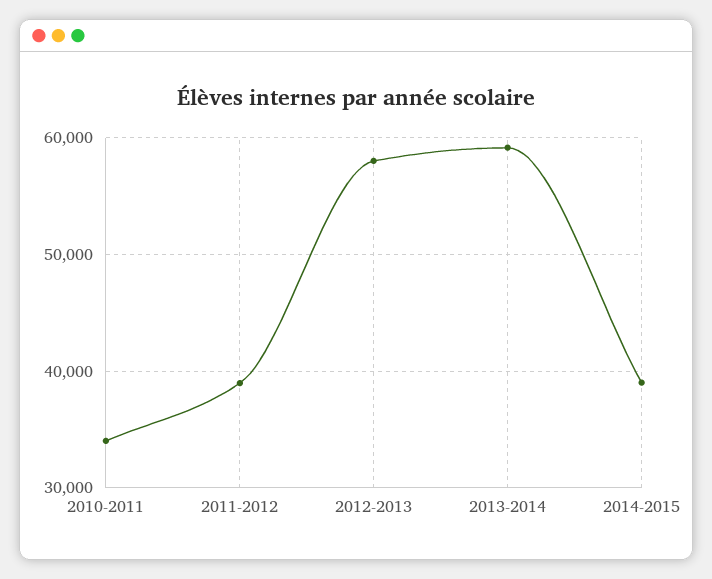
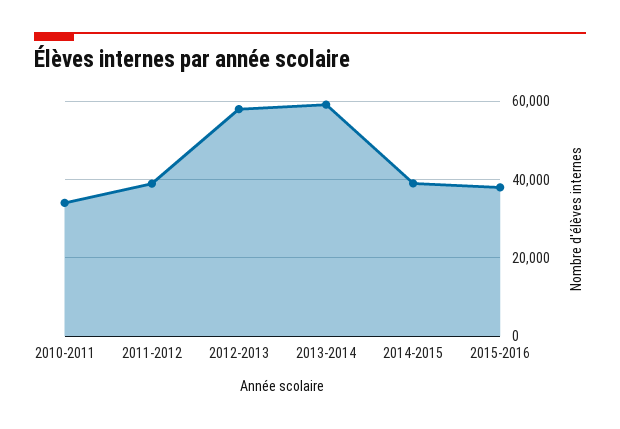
2015-2016: none -> 38000

